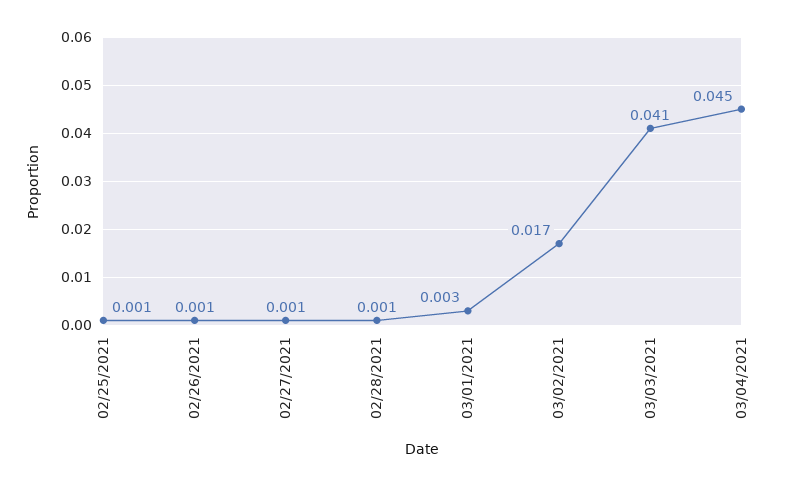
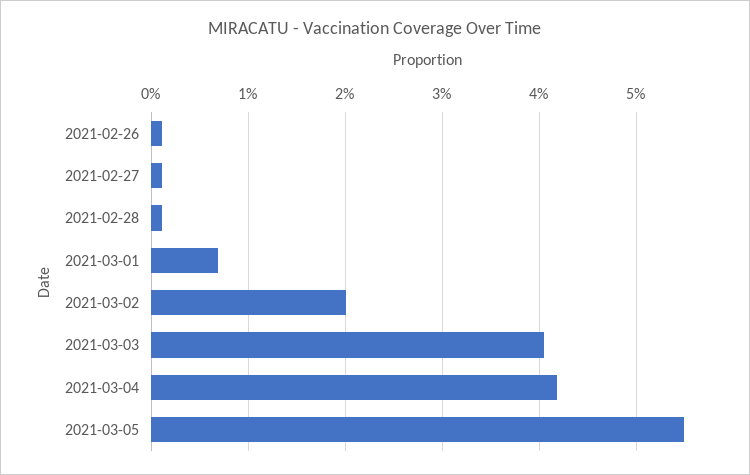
02/25/2021: 0.001 -> none
03/01/2021: 0.003 -> 0.007
03/02/2021: 0.017 -> 0.02
03/04/2021: 0.045 -> 0.042
2021-03-05: none -> 0.055

